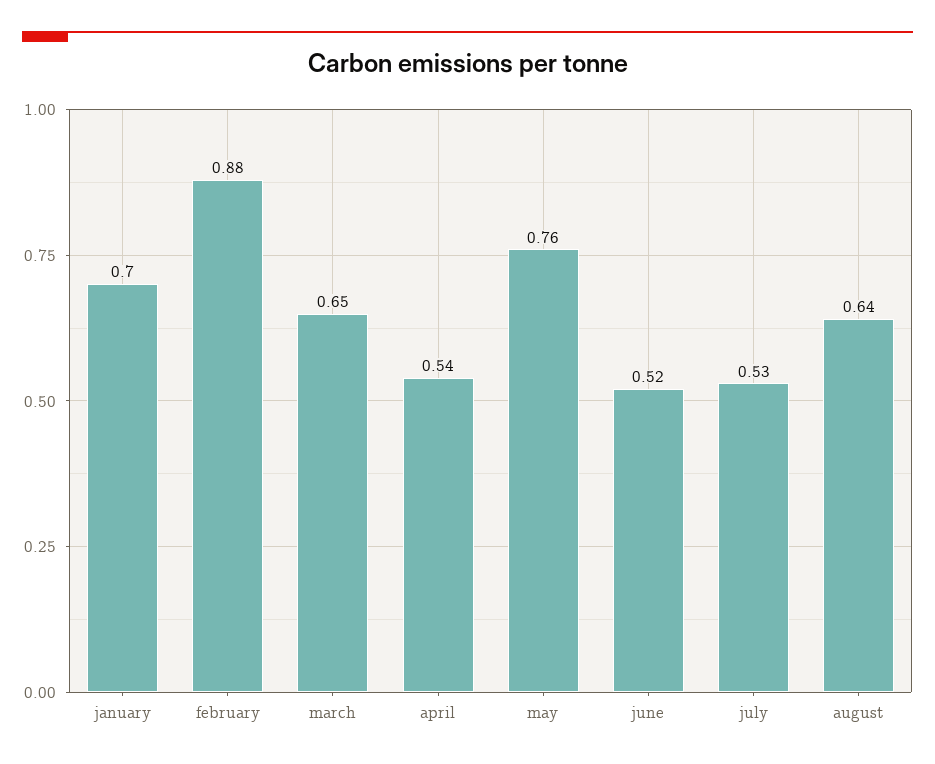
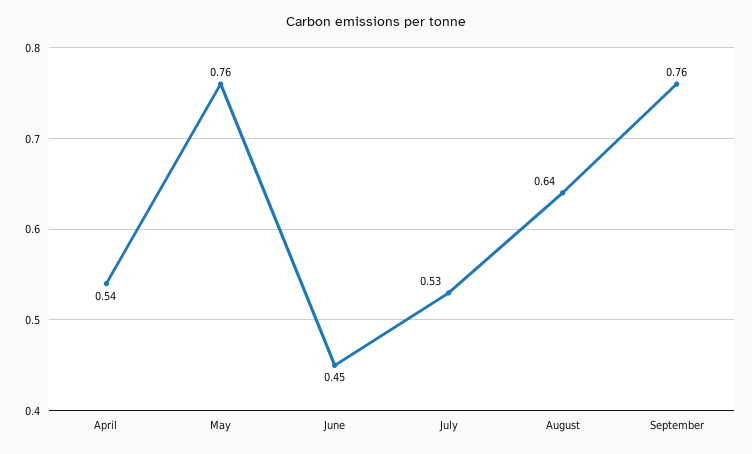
january: 0.7 -> none
february: 0.88 -> none
march: 0.65 -> none
june: 0.52 -> 0.45
September: none -> 0.76

